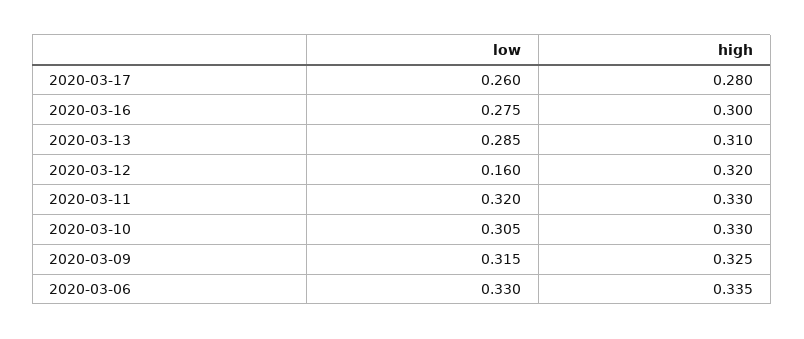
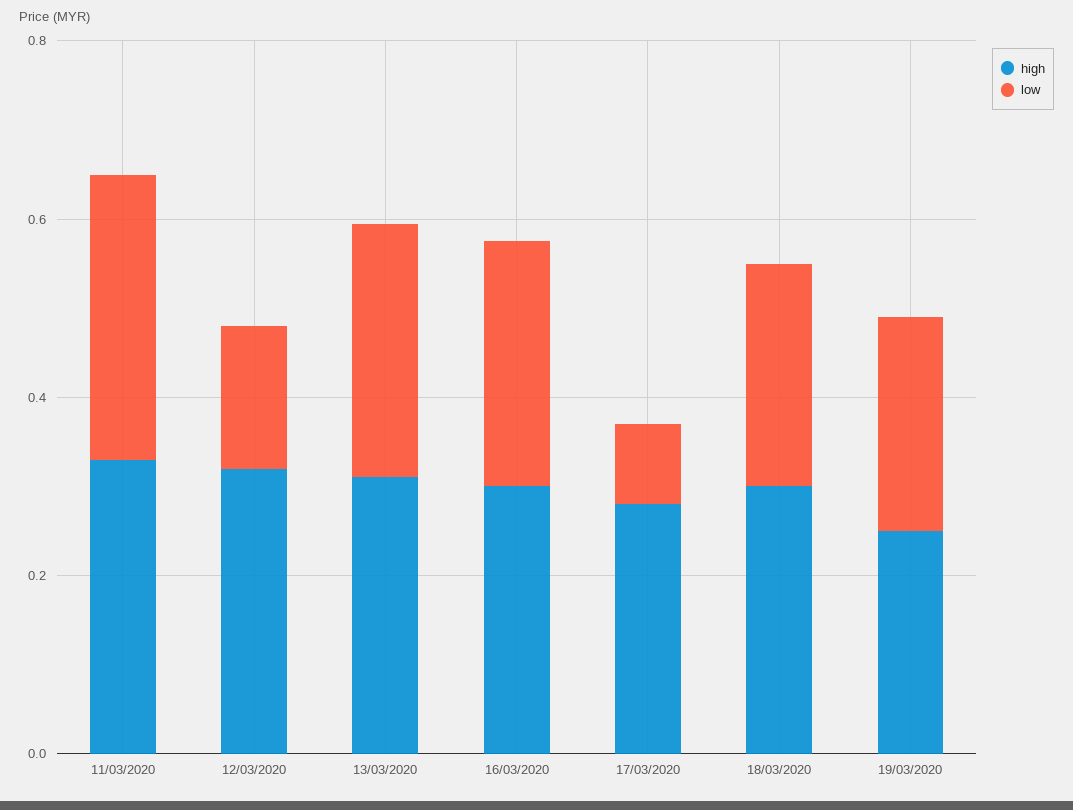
low, 2020-03-17: 0.26 -> 0.1
low, 2020-03-10: 0.305 -> none
high, 2020-03-10: 0.33 -> none
low, 2020-03-09: 0.315 -> none
high, 2020-03-09: 0.325 -> none
low, 2020-03-06: 0.33 -> none
high, 2020-03-06: 0.335 -> none
high, 18/03/2020: none -> 0.3
low, 18/03/2020: none -> 0.25
high, 19/03/2020: none -> 0.25
low, 19/03/2020: none -> 0.25

